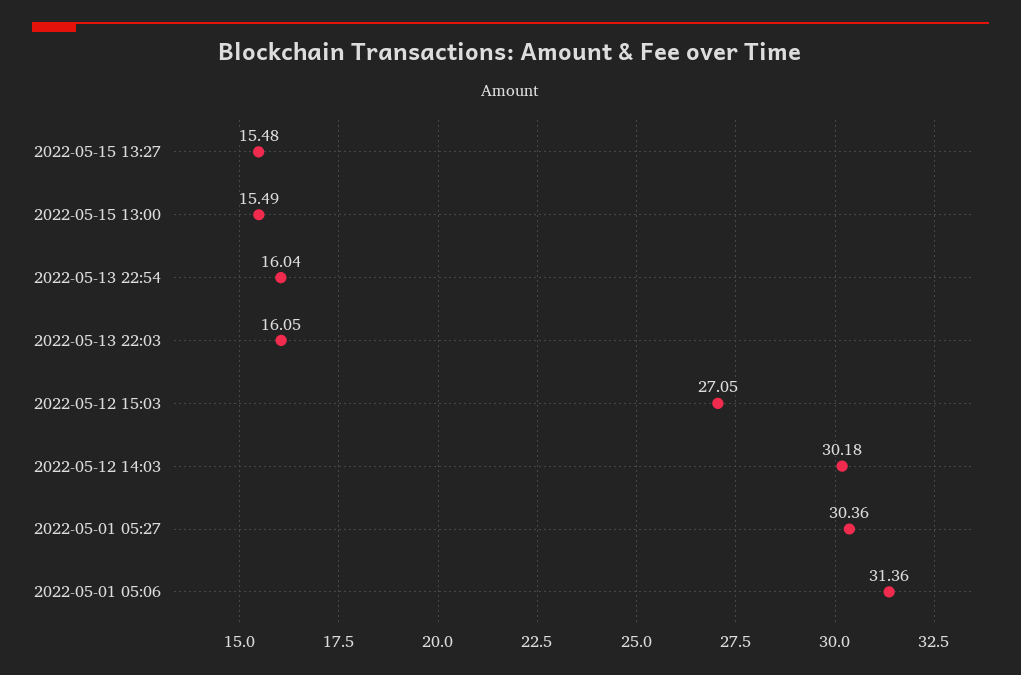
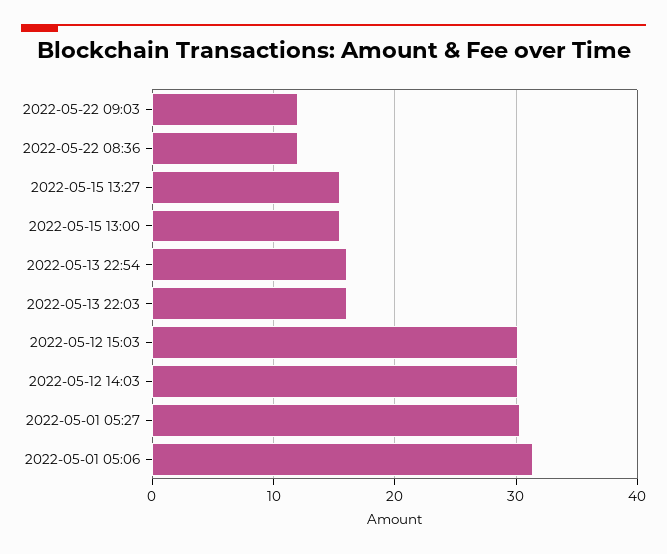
2022-05-12 15:03: 27.05 -> 30
2022-05-22 09:03: none -> 12
2022-05-22 08:36: none -> 12

